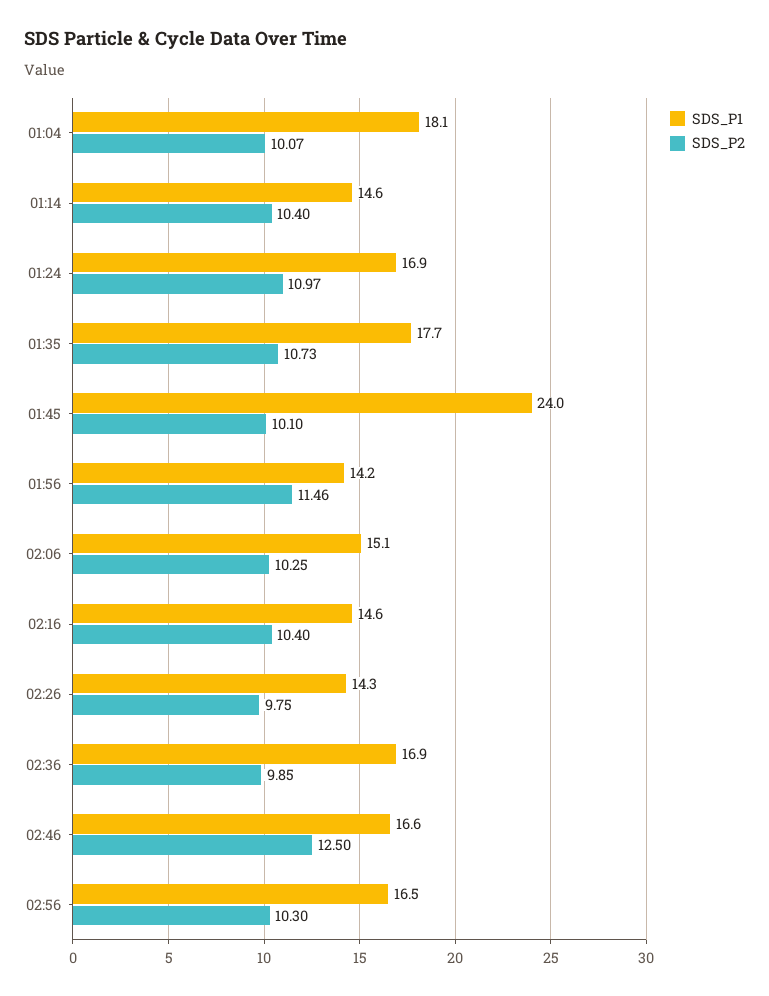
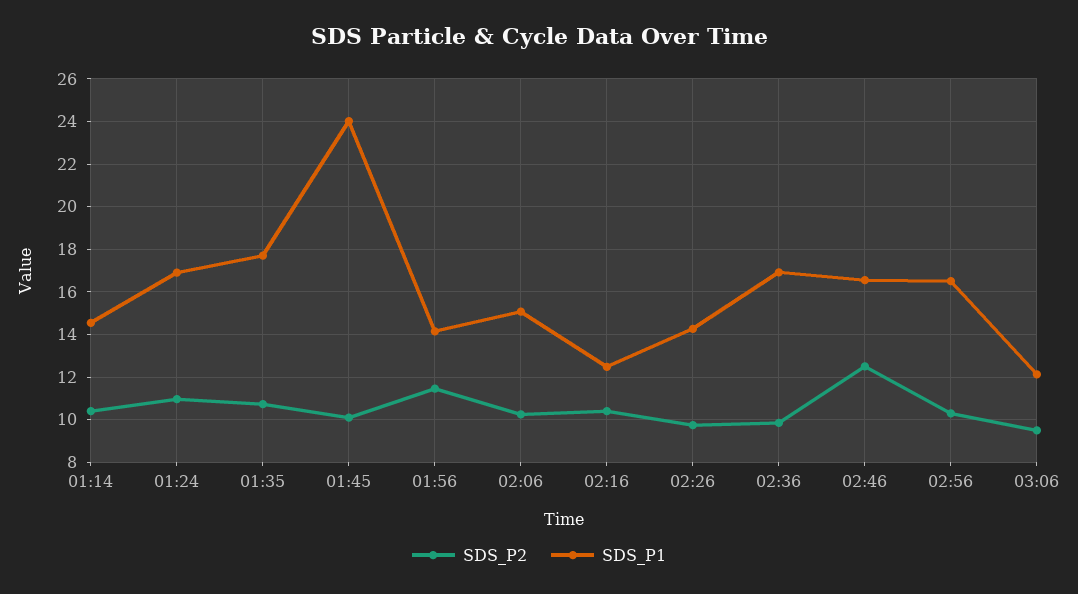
SDS_P1, 01:04: 18.1 -> none
SDS_P2, 01:04: 10.07 -> none
SDS_P1, 02:16: 14.6 -> 12.5
SDS_P2, 03:06: none -> 9.5
SDS_P1, 03:06: none -> 12

